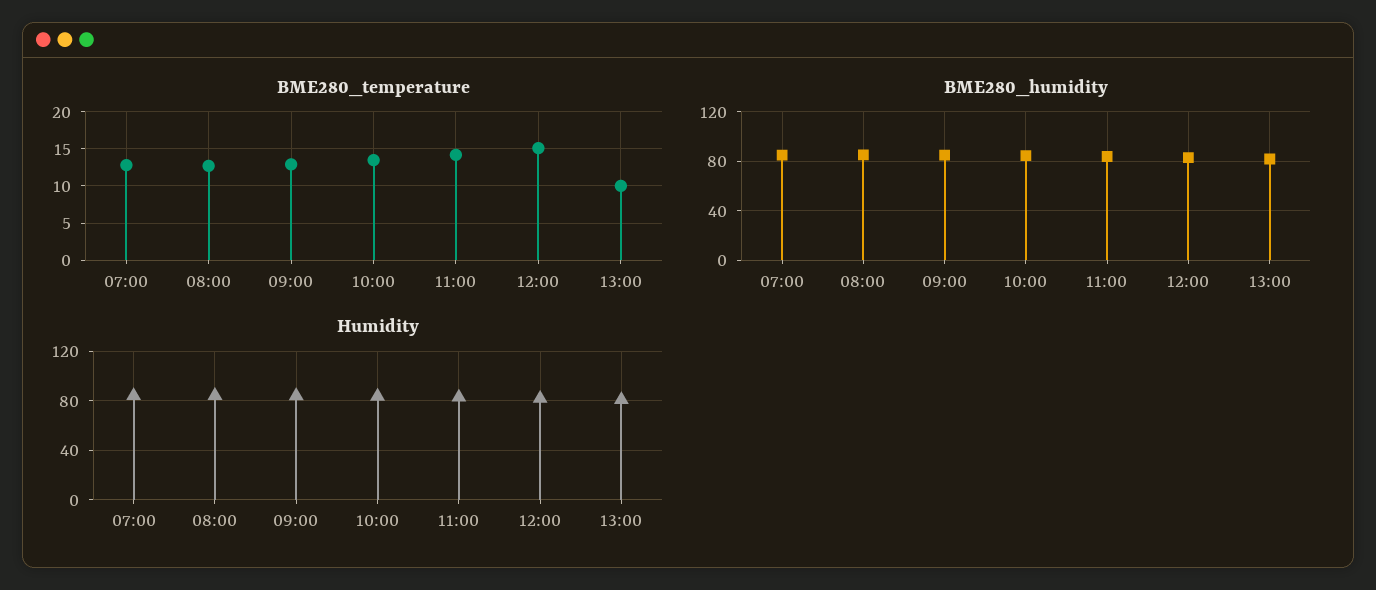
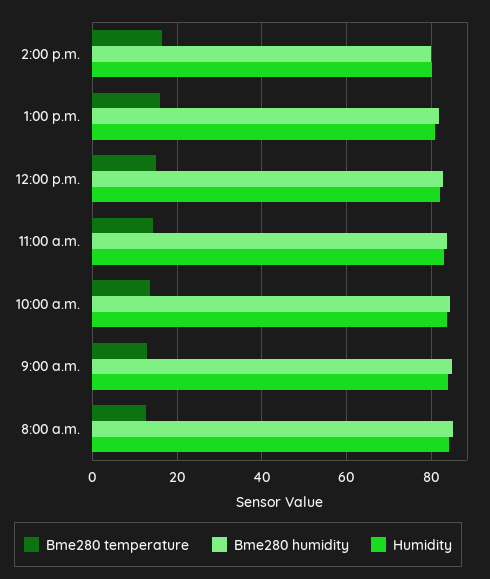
BME280_temperature, 07:00: 13 -> none
BME280_temperature, 13:00: 10 -> 16
BME280_humidity, 07:00: 85 -> none
Humidity, 07:00: 85 -> none
BME280_temperature, 2:00 p.m.: none -> 16
BME280_humidity, 2:00 p.m.: none -> 80
Humidity, 2:00 p.m.: none -> 80

